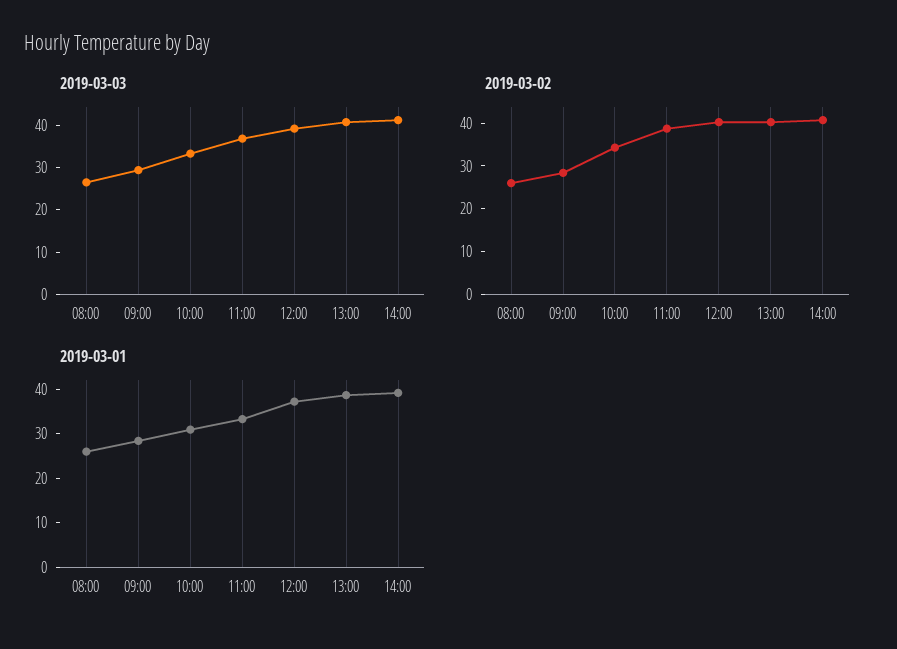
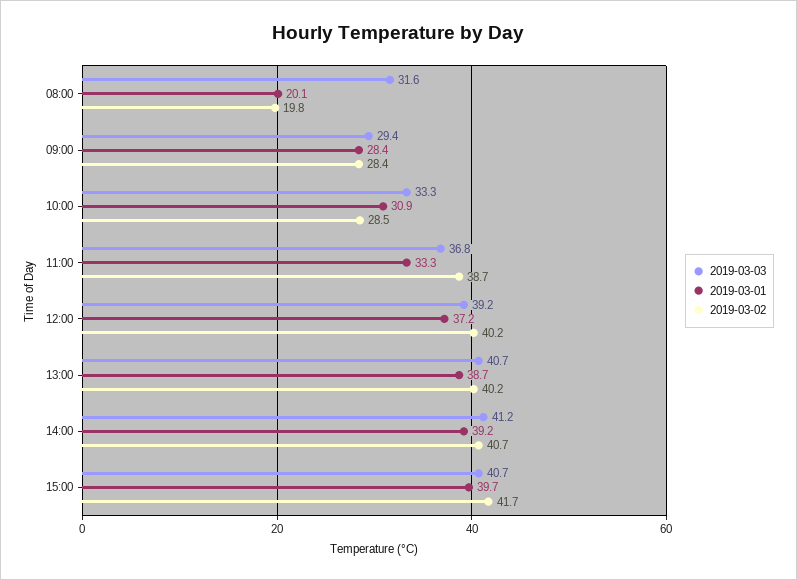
2019-03-03, 08:00: 26 -> 31.6
2019-03-02, 08:00: 26 -> 19.8
2019-03-02, 10:00: 34 -> 28.5
2019-03-01, 08:00: 26 -> 20.1
2019-03-03, 15:00: none -> 40.7
2019-03-01, 15:00: none -> 39.7
2019-03-02, 15:00: none -> 41.7

